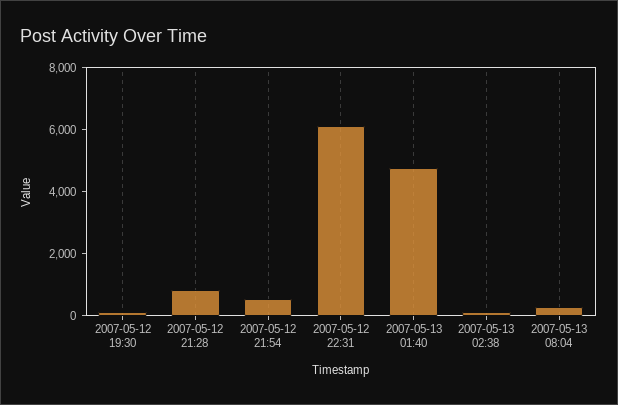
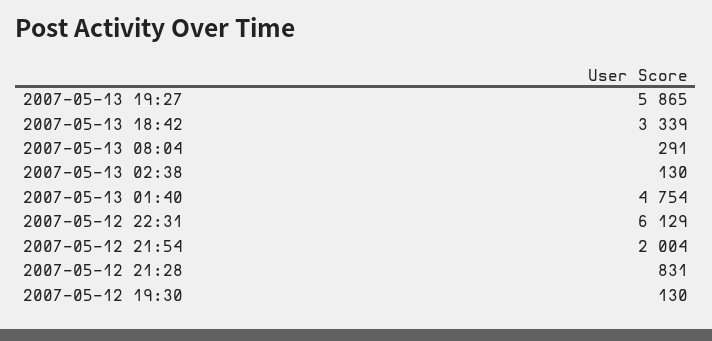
2007-05-12 21:54: 500 -> 2004
2007-05-13 19:27: none -> 5865
2007-05-13 18:42: none -> 3339

